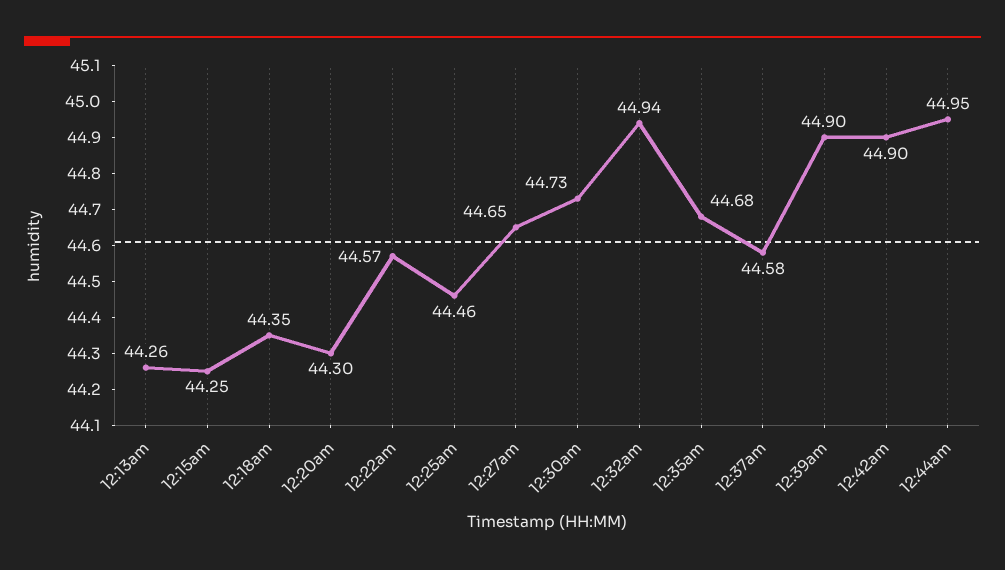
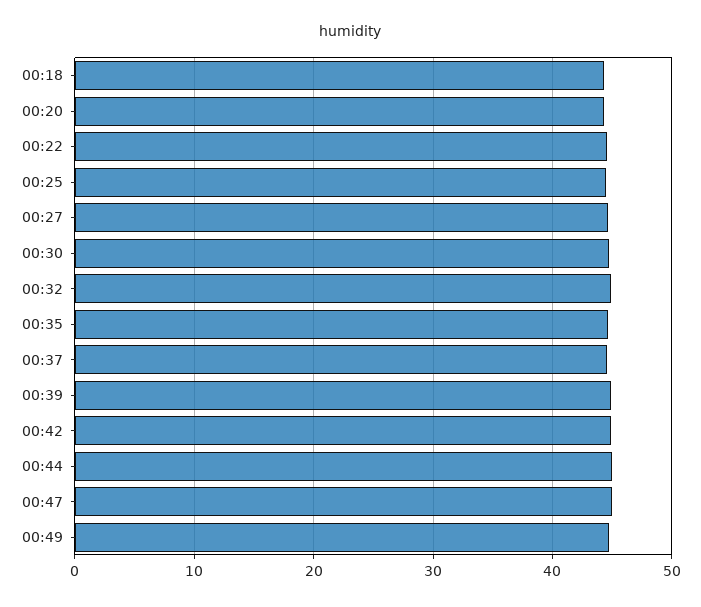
12:13am: 44.26 -> none
12:15am: 44.25 -> none
00:47: none -> 45
00:49: none -> 45

